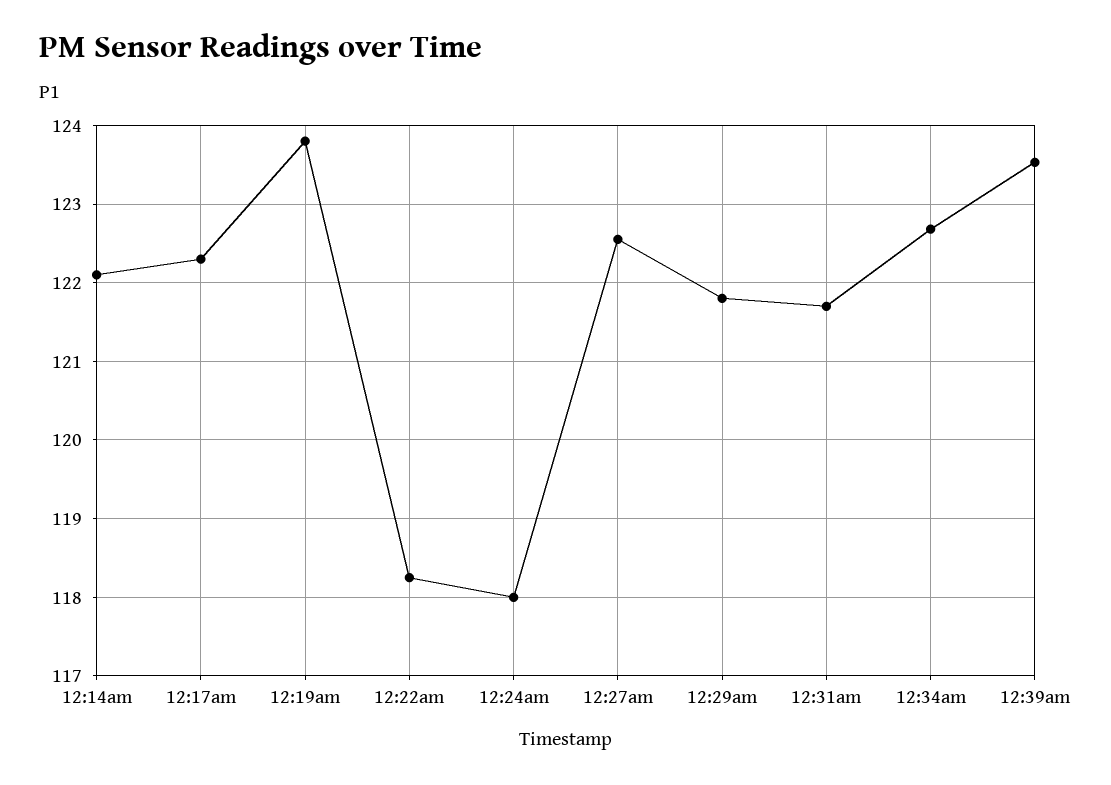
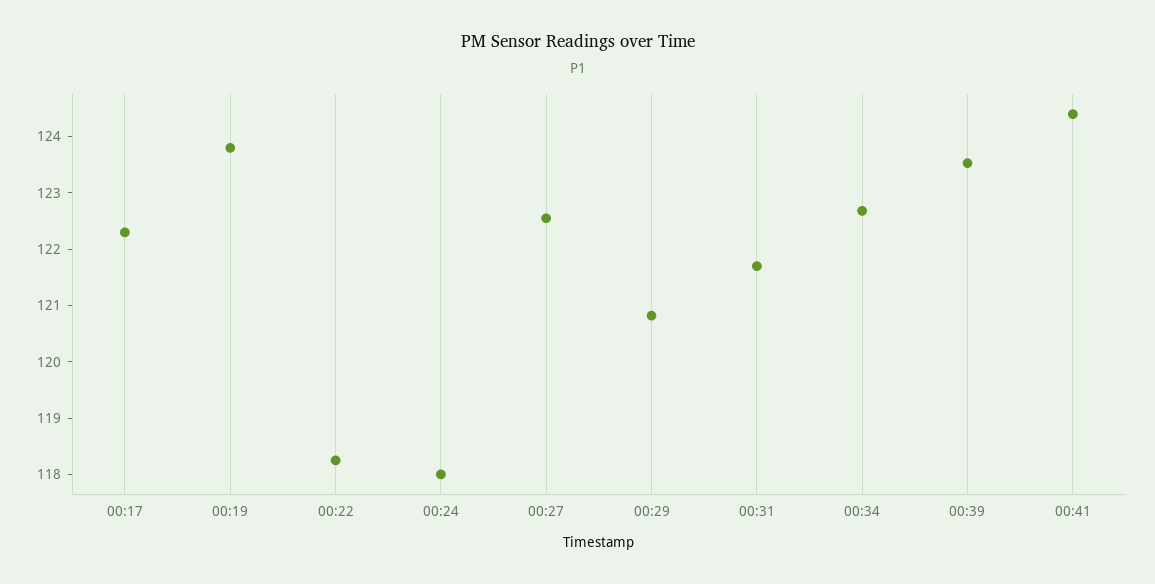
12:14am: 122.1 -> none
12:29am: 121.8 -> 120.8
00:41: none -> 124.4

